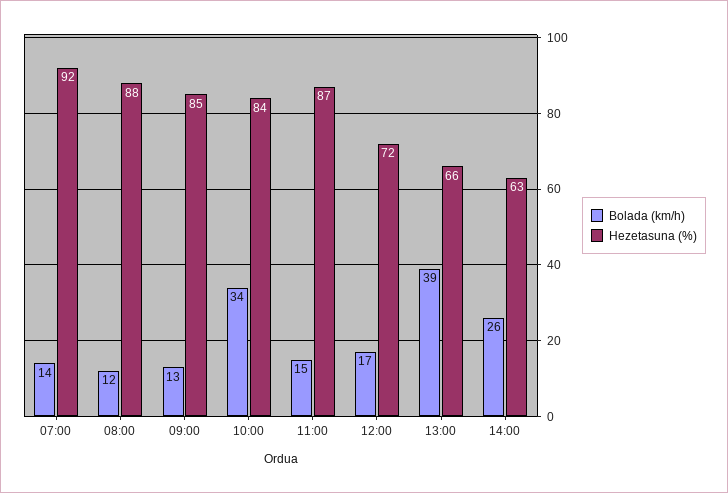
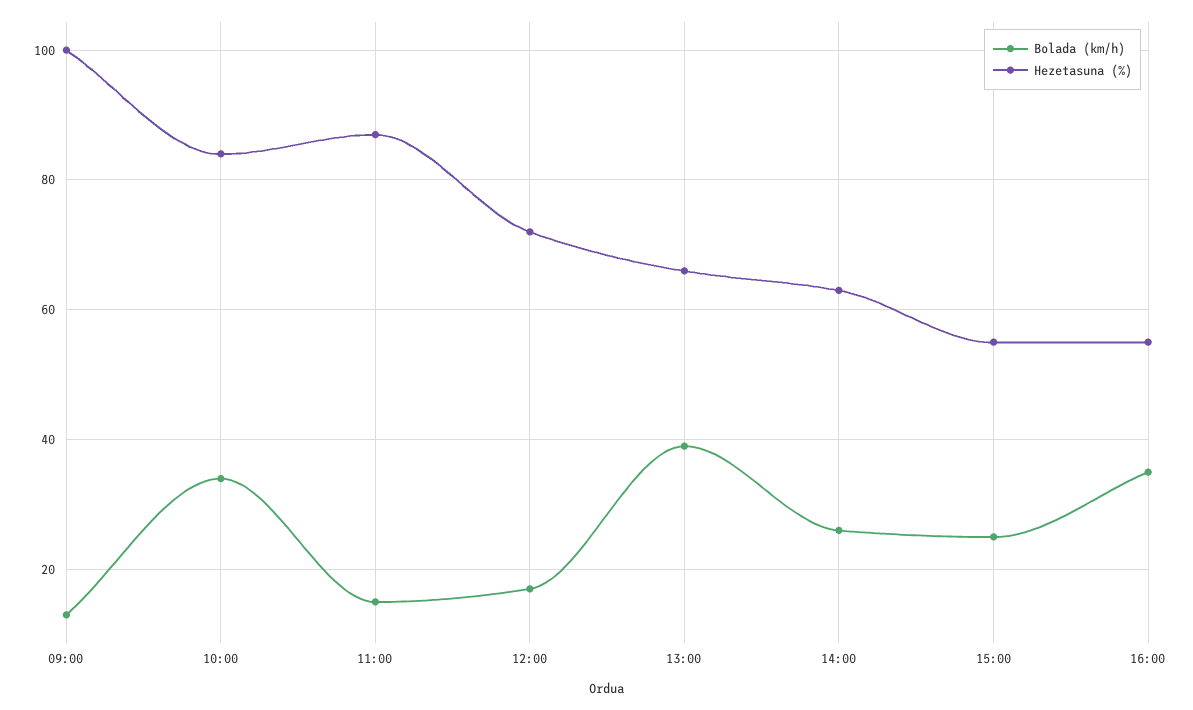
Bolada (km/h), 07:00: 14 -> none
Hezetasuna (%), 07:00: 92 -> none
Bolada (km/h), 08:00: 12 -> none
Hezetasuna (%), 08:00: 88 -> none
Hezetasuna (%), 09:00: 85 -> 100
Bolada (km/h), 15:00: none -> 25
Hezetasuna (%), 15:00: none -> 55
Bolada (km/h), 16:00: none -> 35
Hezetasuna (%), 16:00: none -> 55

